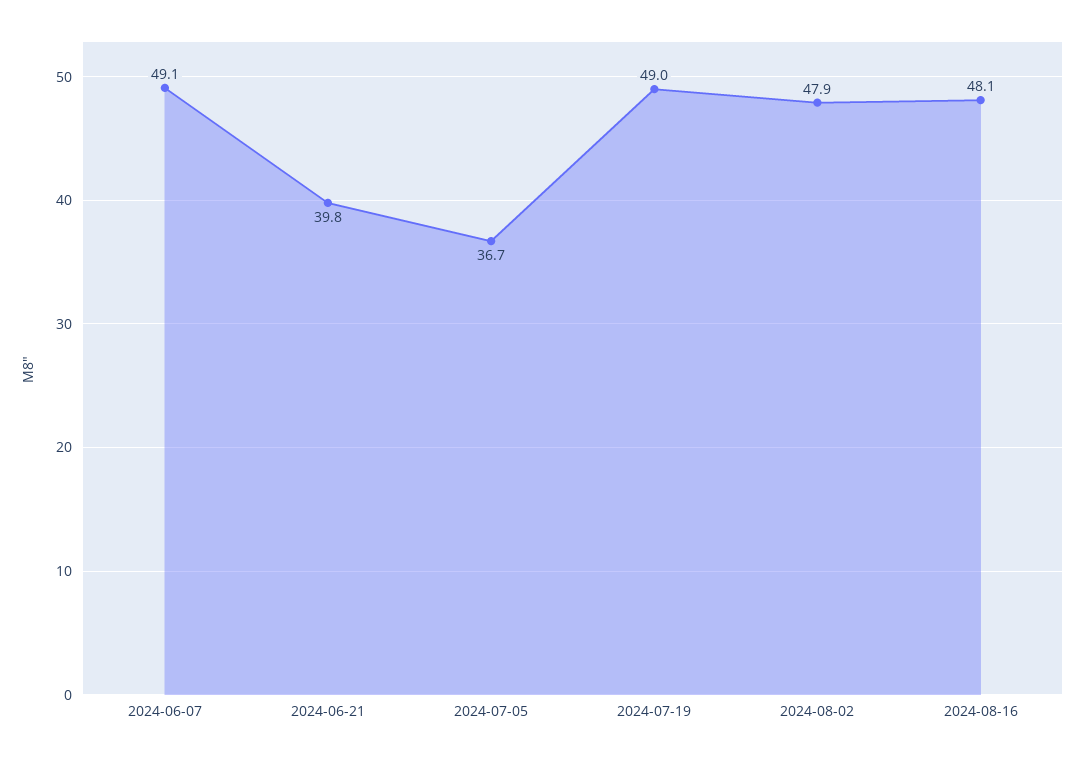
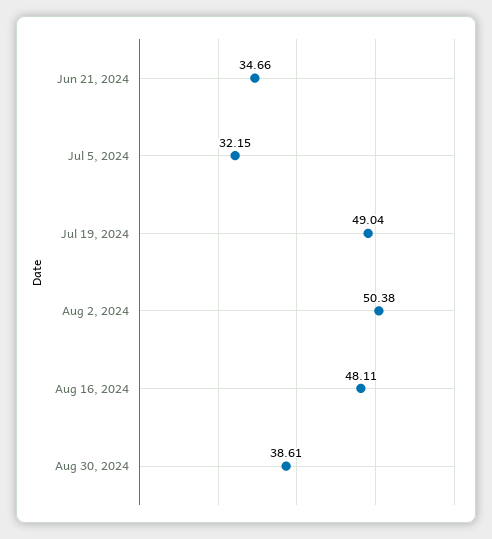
2024-06-07: 49.1 -> none
2024-06-21: 39.8 -> 34.66
2024-07-05: 36.7 -> 32.15
2024-08-02: 47.9 -> 50.38
Aug 30, 2024: none -> 38.61

